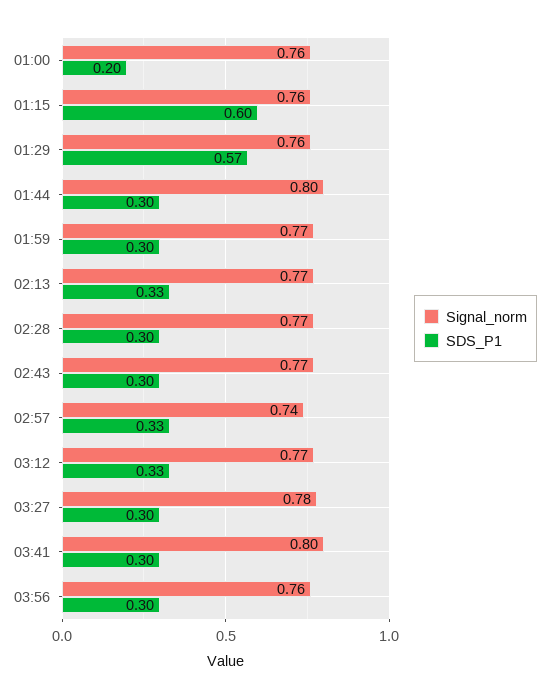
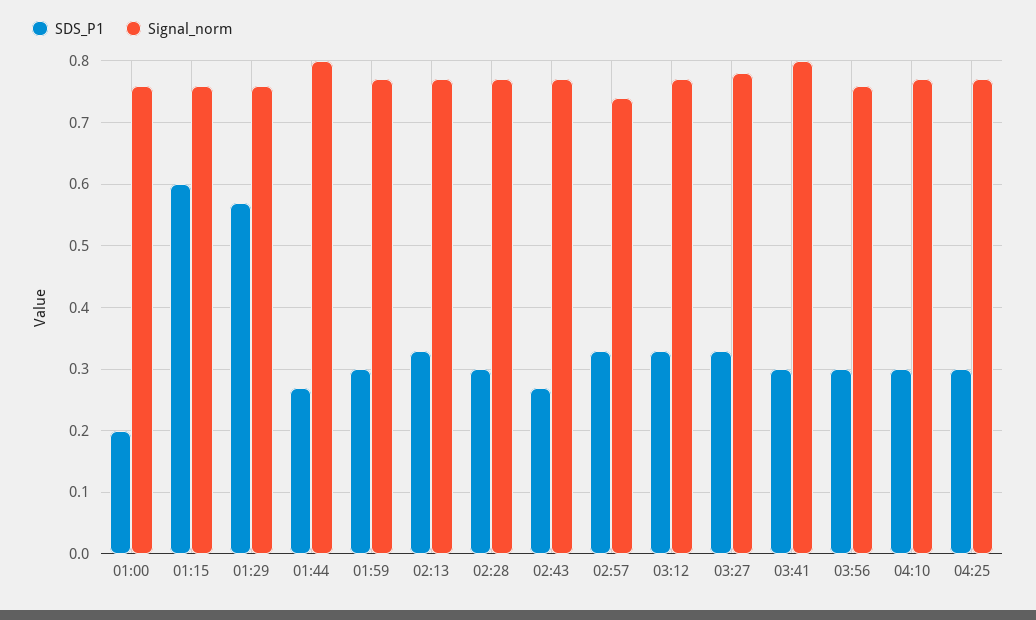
SDS_P1, 01:44: 0.3 -> 0.27
SDS_P1, 02:43: 0.3 -> 0.27
SDS_P1, 03:27: 0.3 -> 0.33
SDS_P1, 04:10: none -> 0.3
Signal_norm, 04:10: none -> 0.77
SDS_P1, 04:25: none -> 0.3
Signal_norm, 04:25: none -> 0.77

